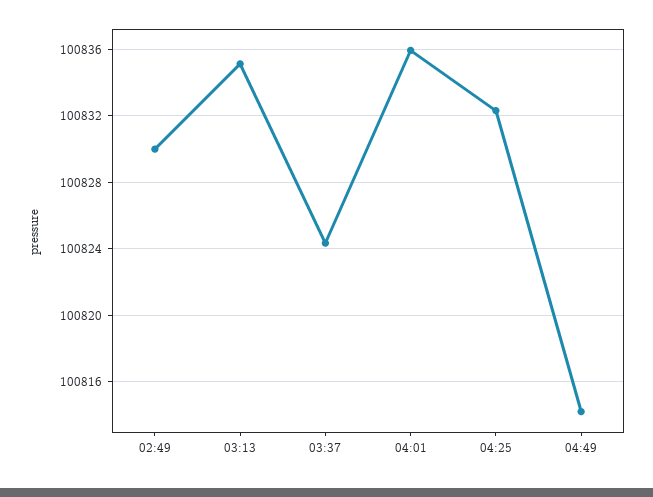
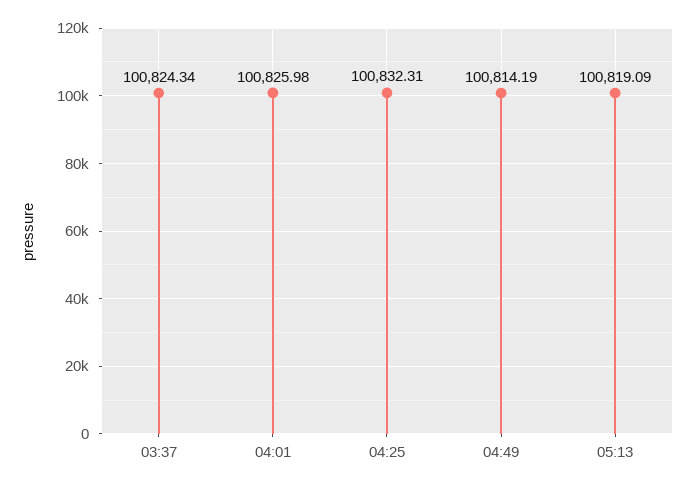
02:49: 100830 -> none
03:13: 100835 -> none
04:01: 100836 -> 100825.98
05:13: none -> 100819.09

